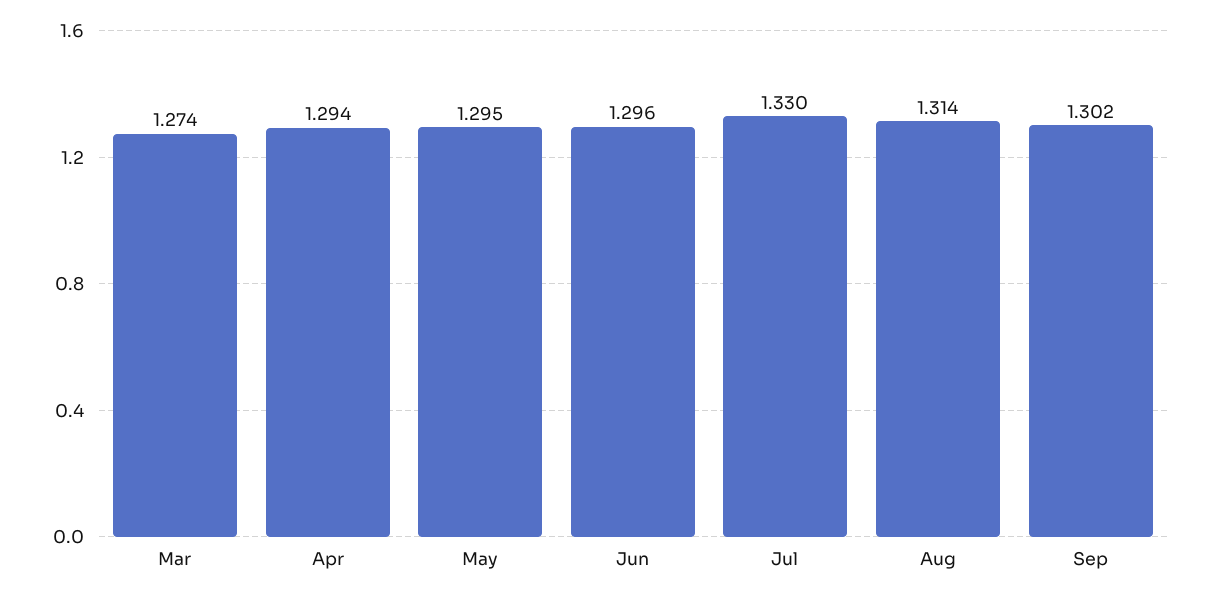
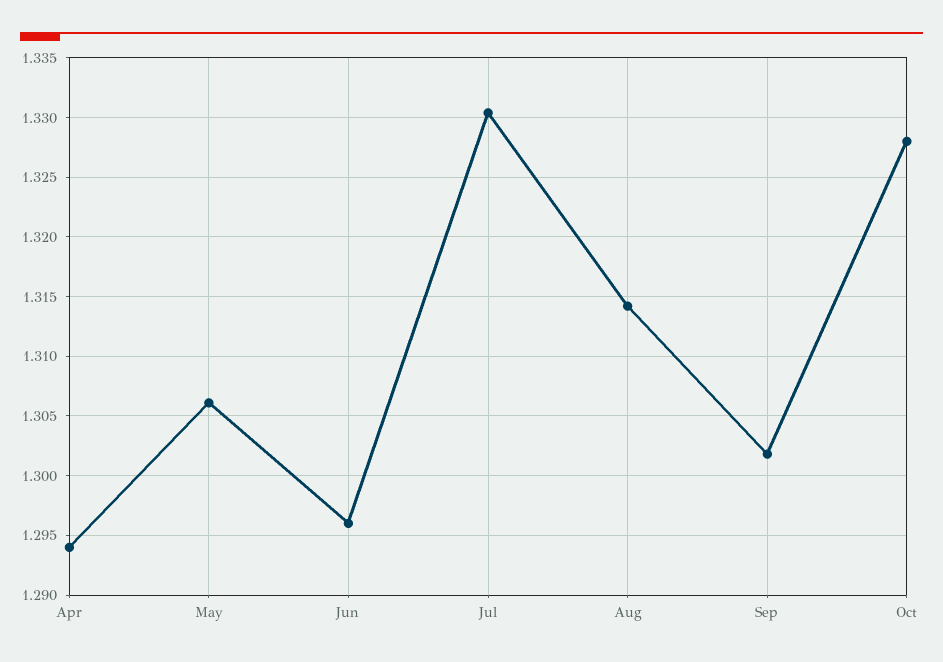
Mar: 1.274 -> none
May: 1.295 -> 1.306
Oct: none -> 1.328

